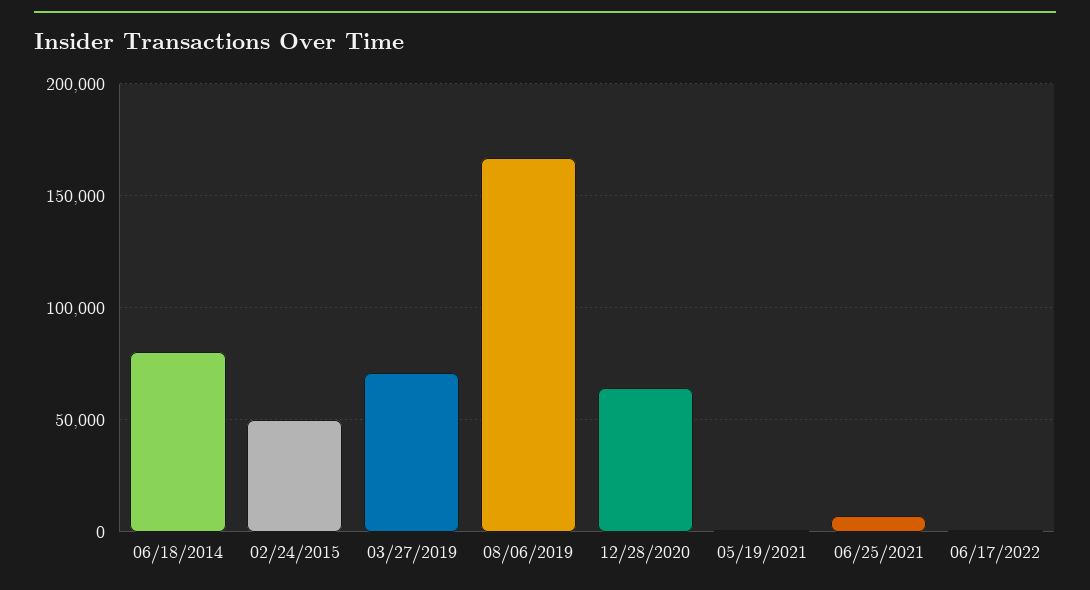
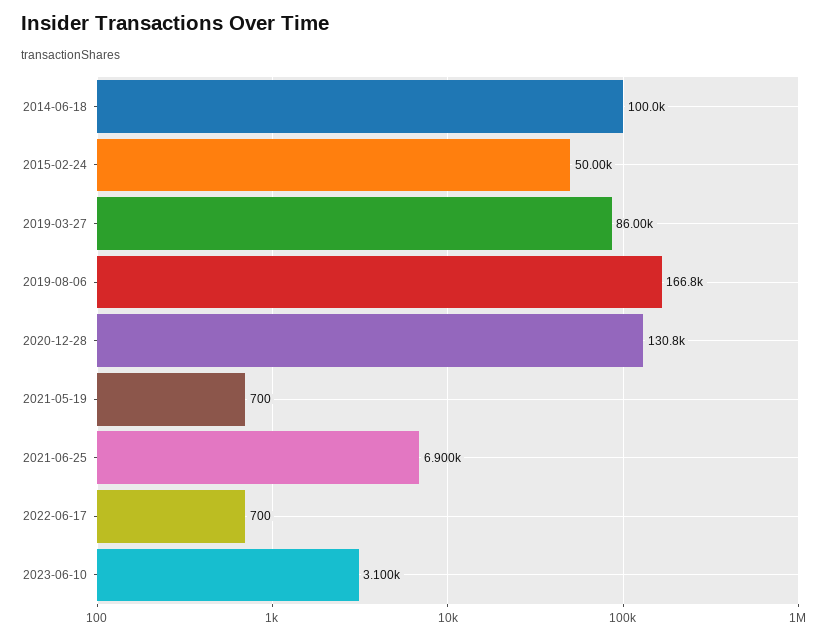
06/18/2014: 80000 -> 100000
03/27/2019: 70000 -> 86000
12/28/2020: 65000 -> 130800
2023-06-10: none -> 3100

